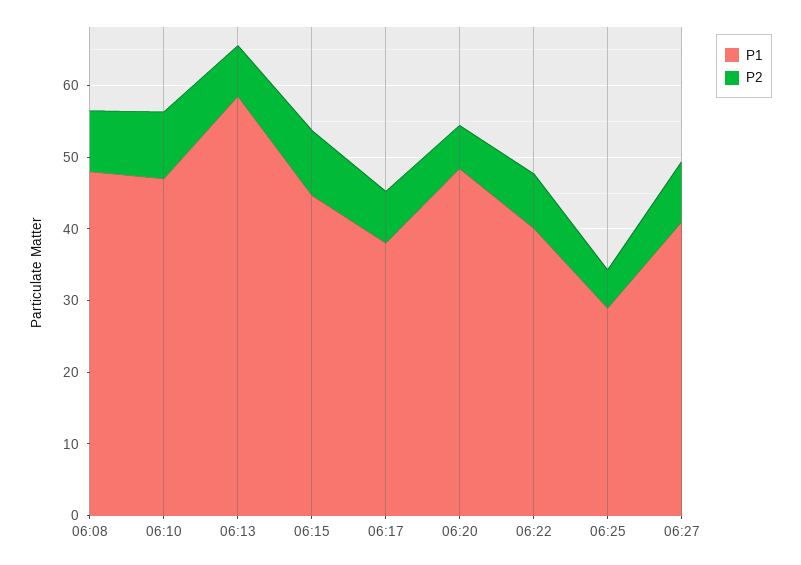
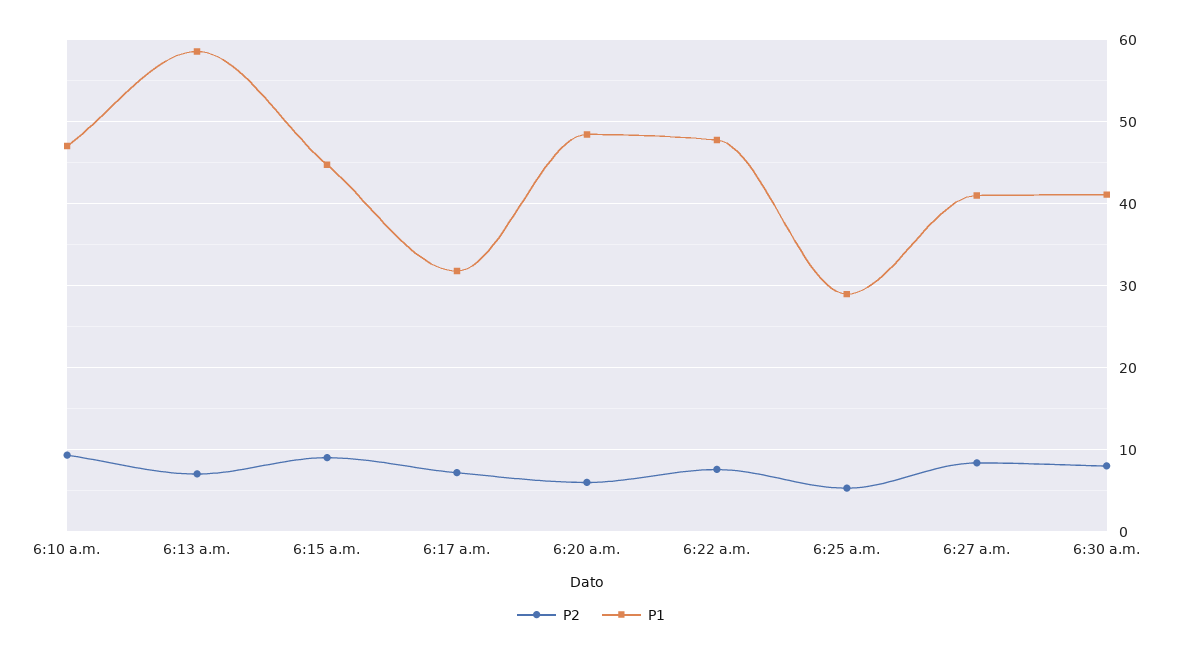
P1, 06:08: 48 -> none
P2, 06:08: 8 -> none
P1, 06:17: 38 -> 32
P1, 06:22: 40 -> 48
P2, 6:30 a.m.: none -> 8
P1, 6:30 a.m.: none -> 41

